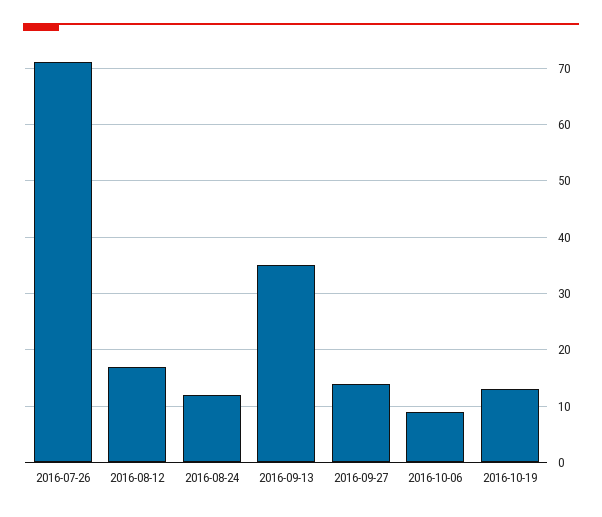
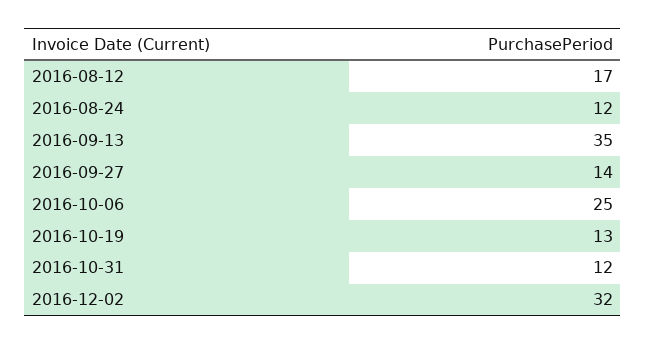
2016-07-26: 70 -> none
2016-10-06: 10 -> 25
2016-10-31: none -> 12
2016-12-02: none -> 32

